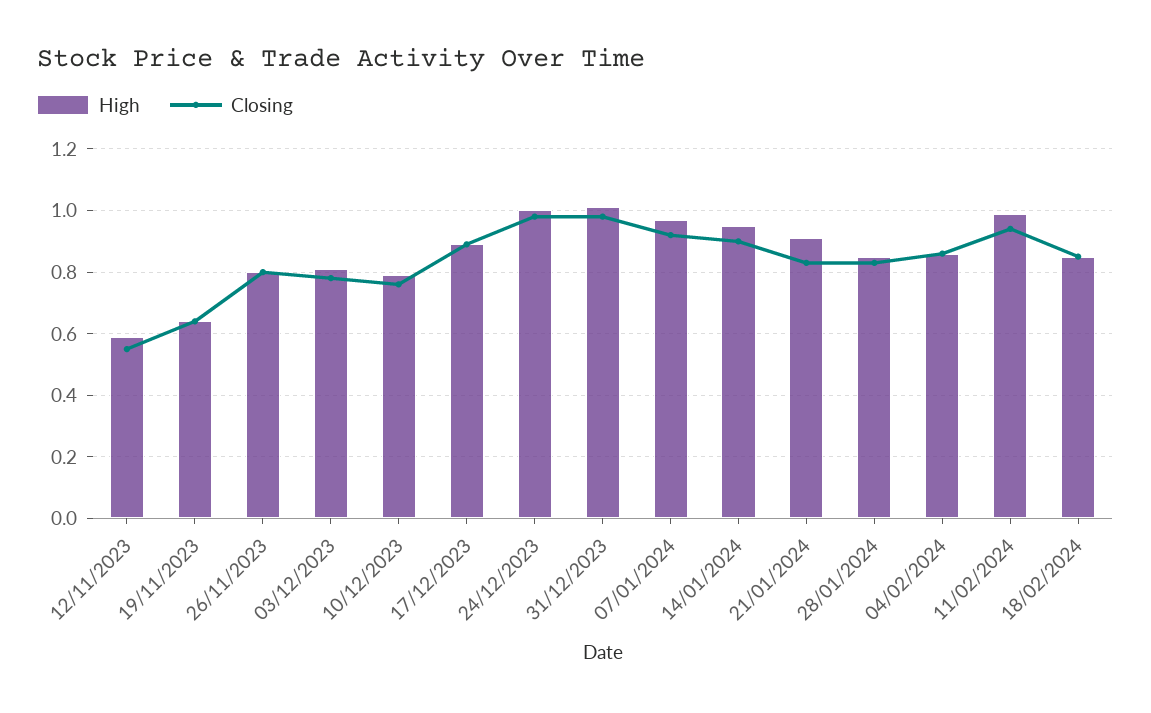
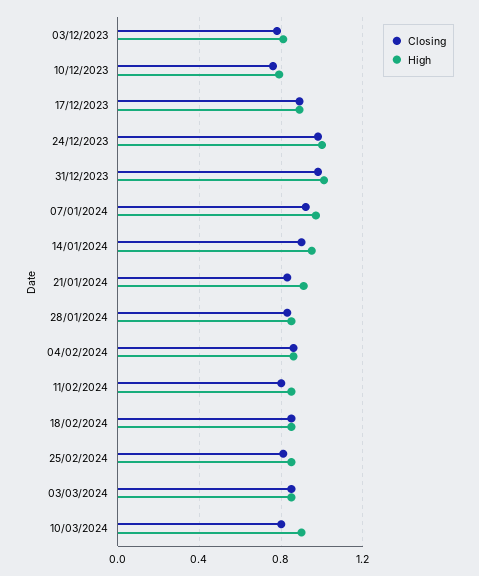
High, 12/11/2023: 0.6 -> none
Closing, 12/11/2023: 0.55 -> none
High, 19/11/2023: 0.65 -> none
Closing, 19/11/2023: 0.65 -> none
High, 26/11/2023: 0.8 -> none
Closing, 26/11/2023: 0.8 -> none
High, 11/02/2024: 1 -> 0.85
Closing, 11/02/2024: 0.95 -> 0.8
Closing, 25/02/2024: none -> 0.8
High, 25/02/2024: none -> 0.85
Closing, 03/03/2024: none -> 0.85
High, 03/03/2024: none -> 0.85
Closing, 10/03/2024: none -> 0.8
High, 10/03/2024: none -> 0.9

